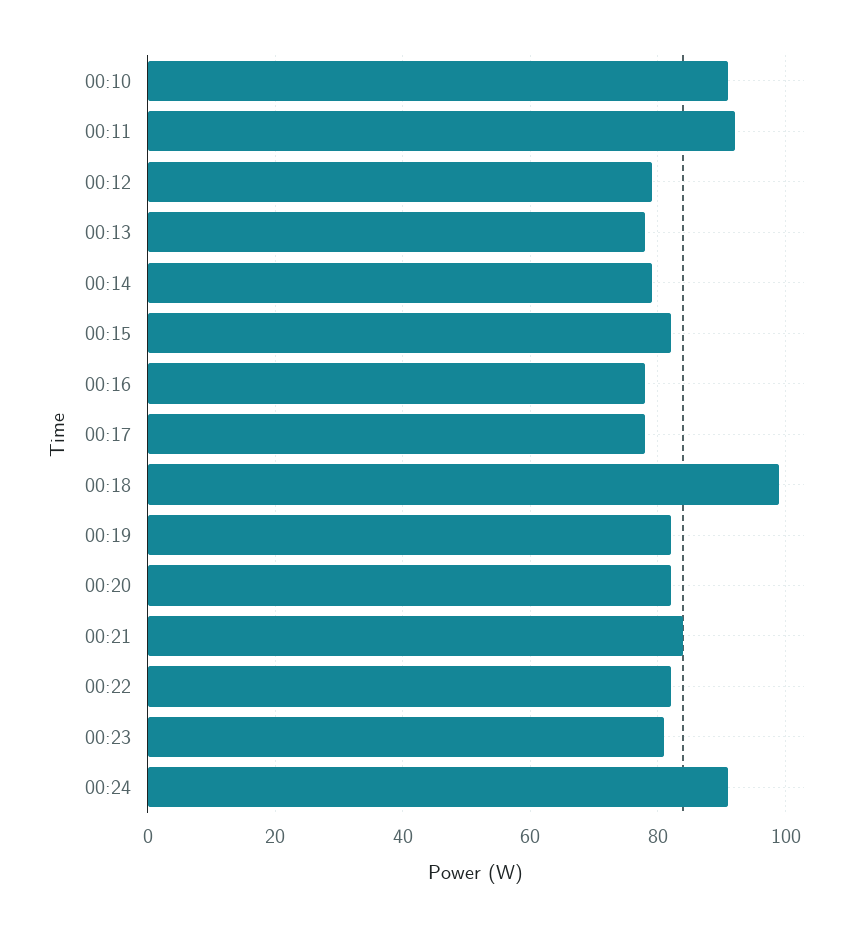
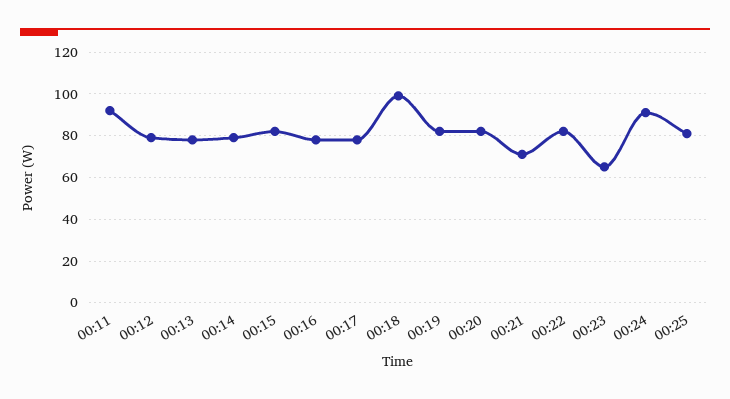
00:10: 90 -> none
00:21: 85 -> 70
00:23: 80 -> 65
00:25: none -> 80

